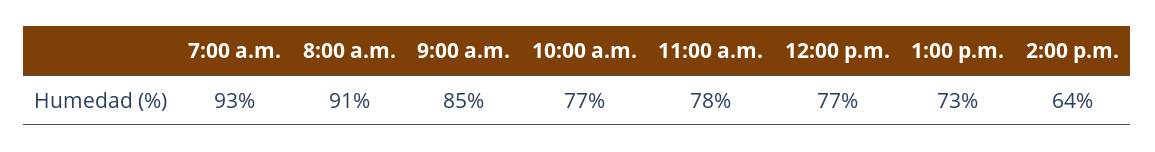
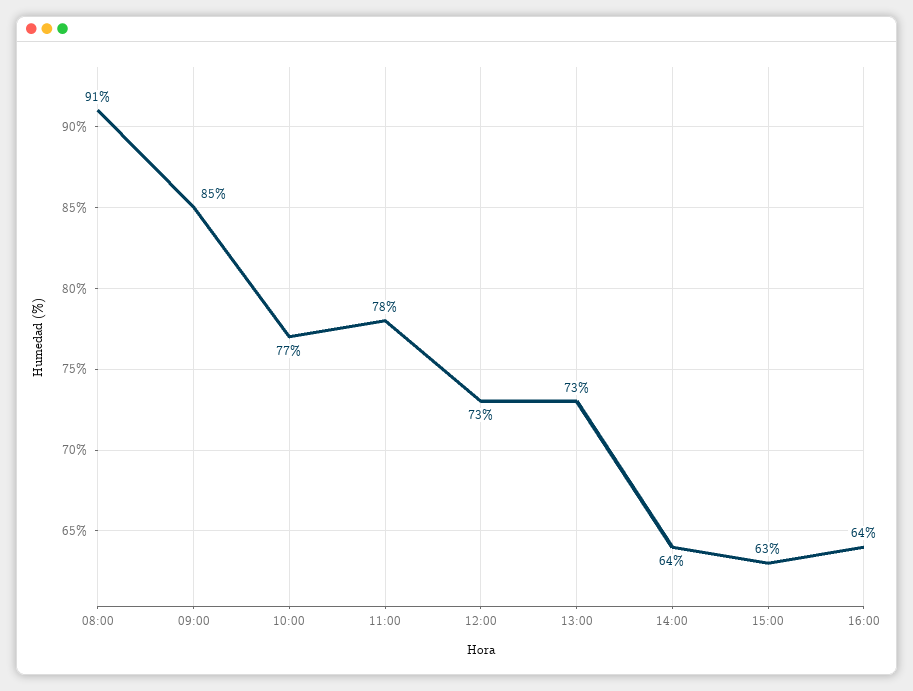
7:00 a.m.: 93 -> none
12:00 p.m.: 77 -> 73
15:00: none -> 63
16:00: none -> 64

